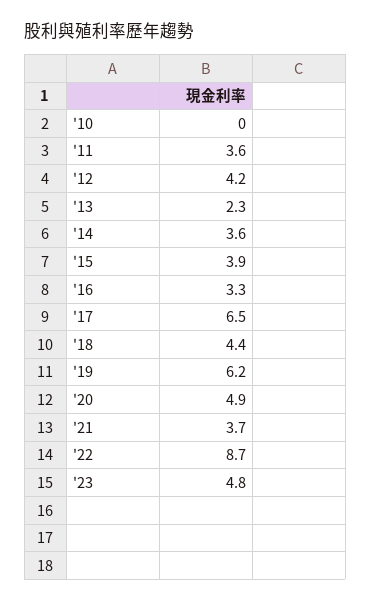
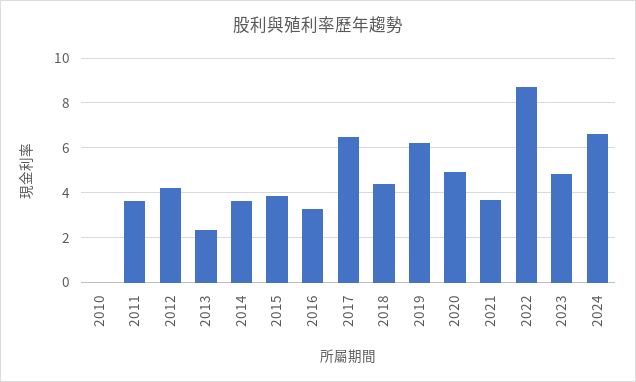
2024: none -> 6.5

